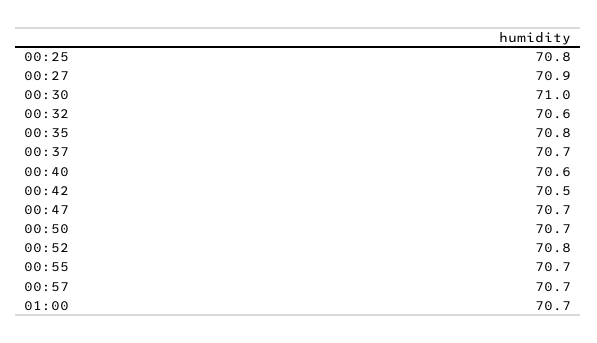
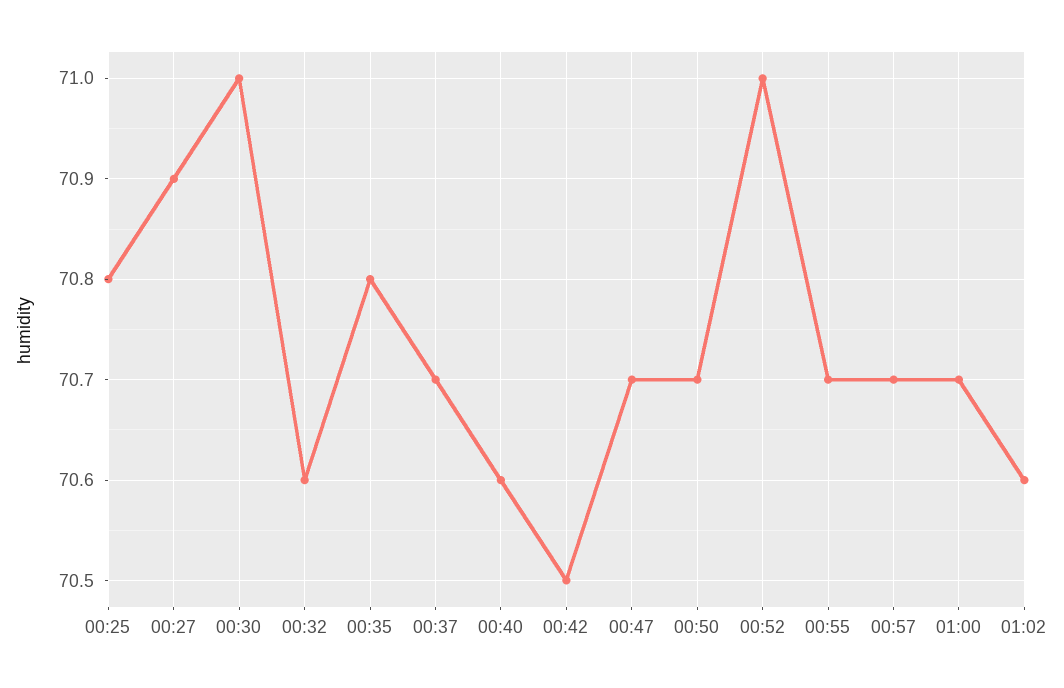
00:52: 70.8 -> 71
01:02: none -> 70.6

